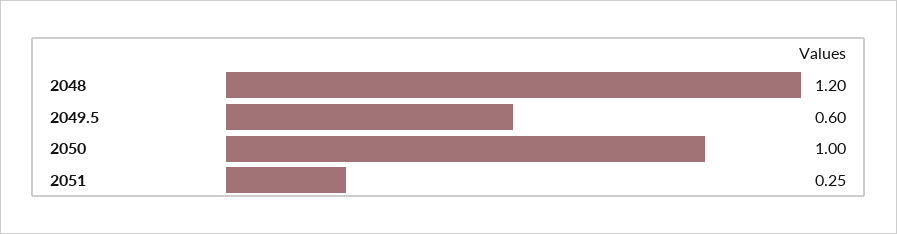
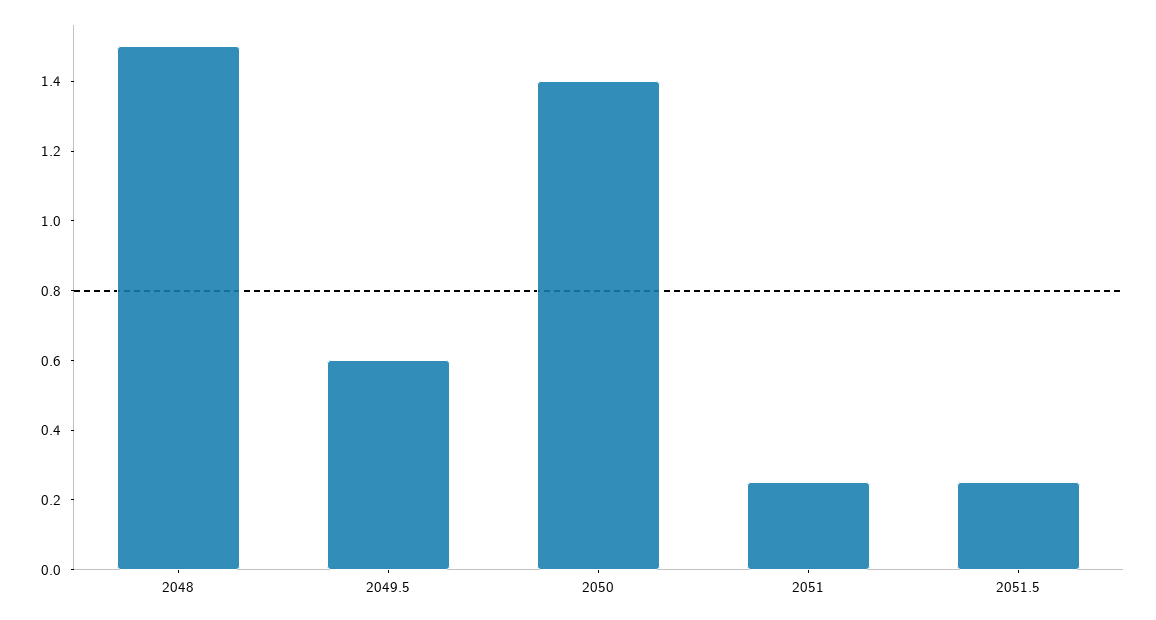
2048: 1.2 -> 1.5
2050: 1 -> 1.4
2051.5: none -> 0.25

